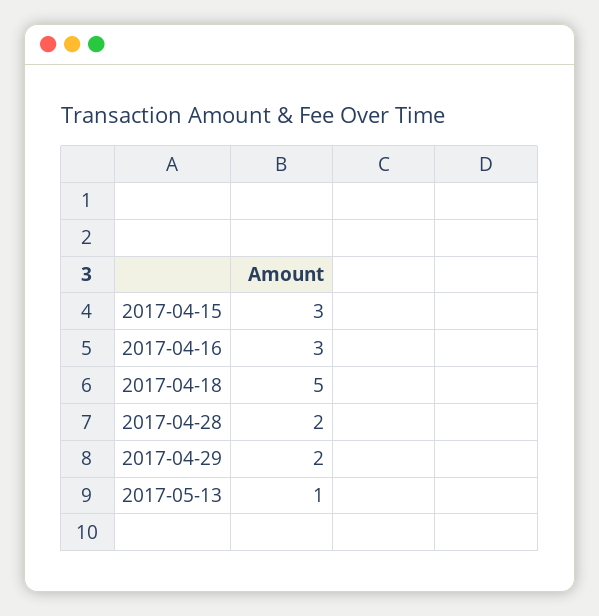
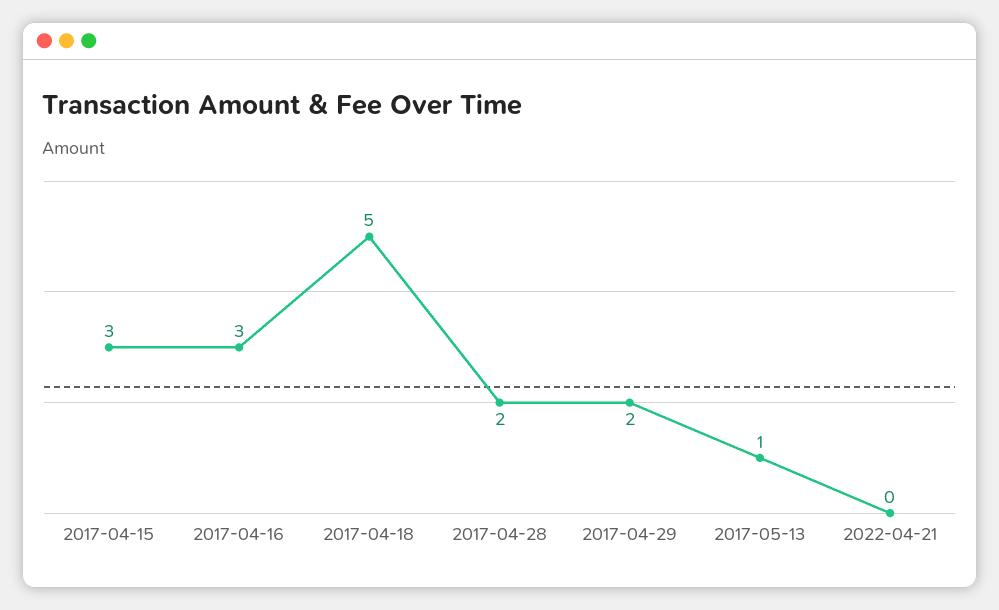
2022-04-21: none -> 0

